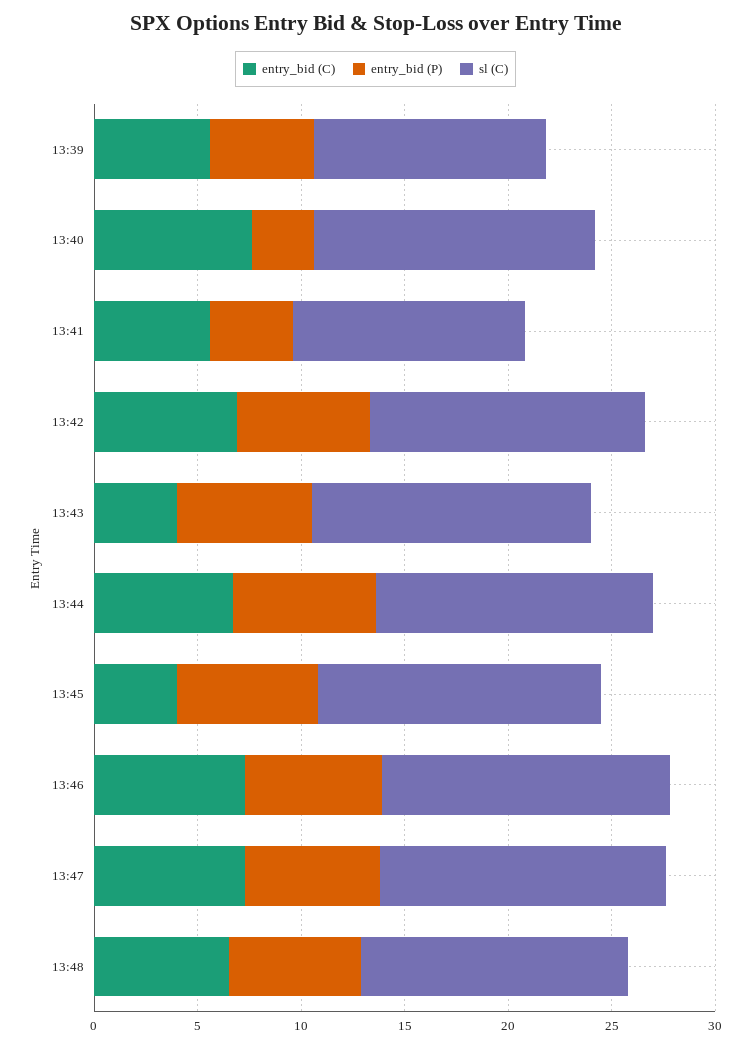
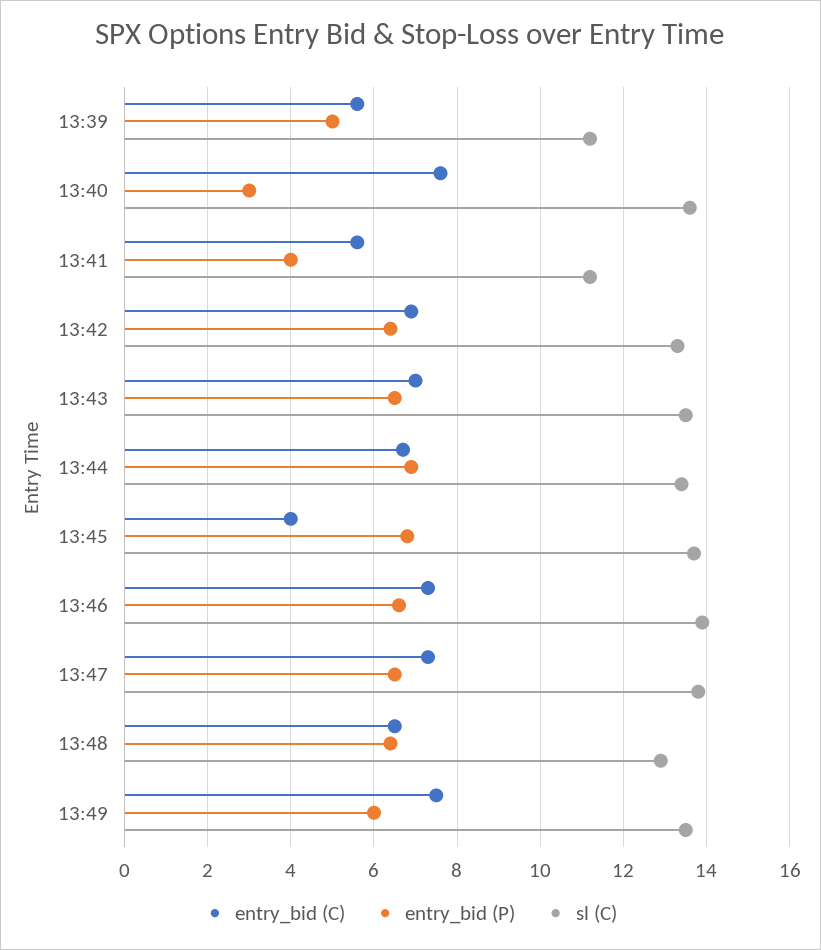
entry_bid (C), 13:43: 4 -> 7
entry_bid (C), 13:49: none -> 7.5
entry_bid (P), 13:49: none -> 6
sl (C), 13:49: none -> 13.5

